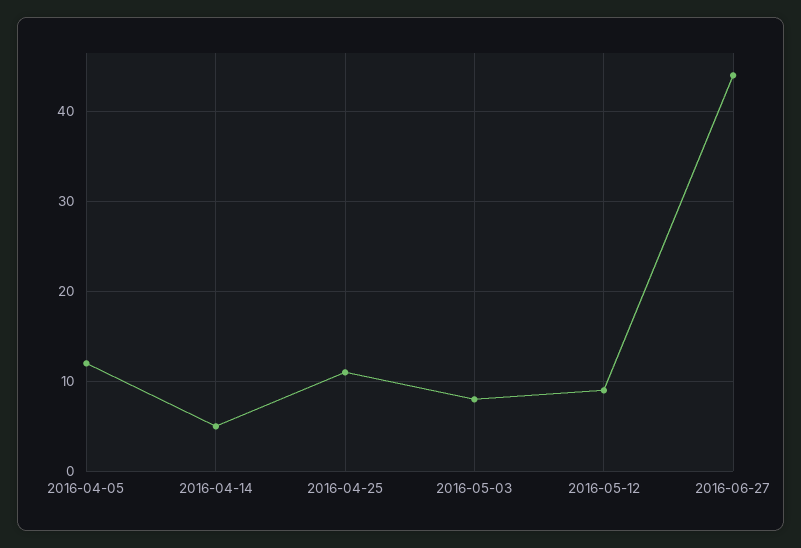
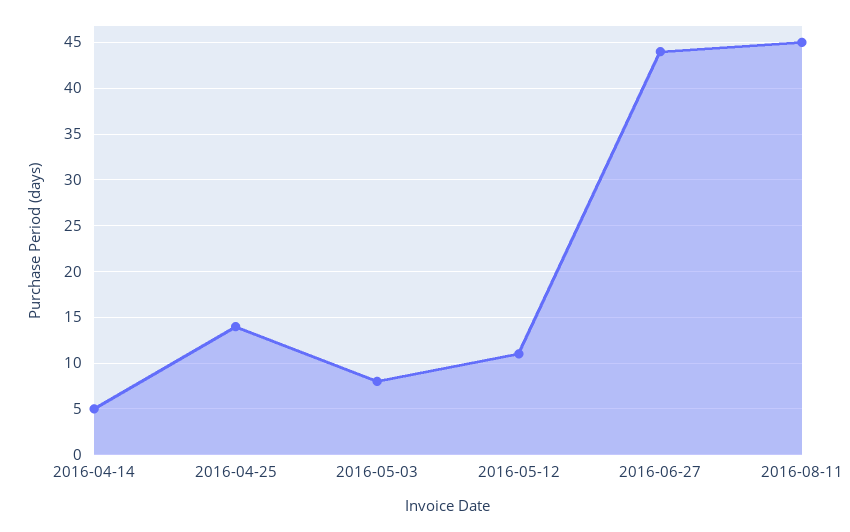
2016-04-05: 12 -> none
2016-04-25: 11 -> 14
2016-05-12: 9 -> 11
2016-08-11: none -> 45

